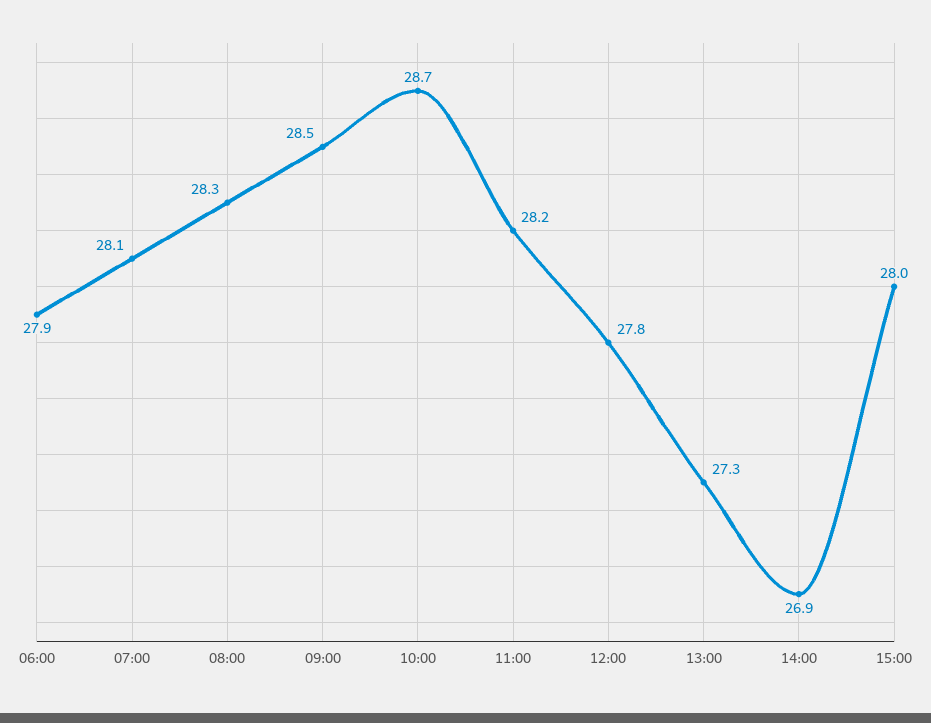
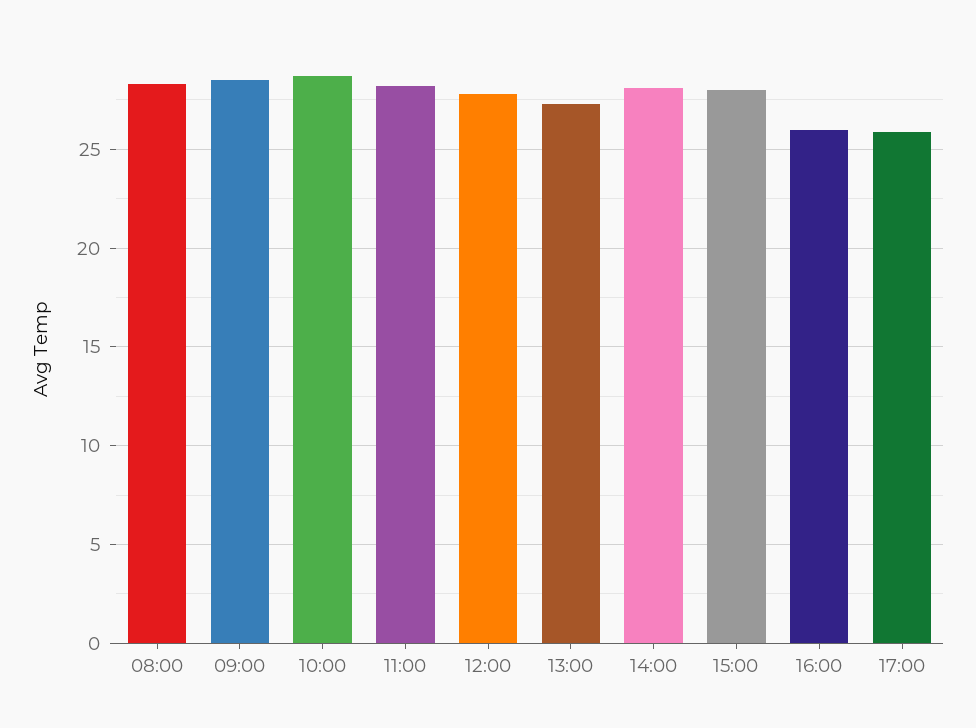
06:00: 27.9 -> none
07:00: 28.1 -> none
14:00: 26.9 -> 28
16:00: none -> 26
17:00: none -> 26

